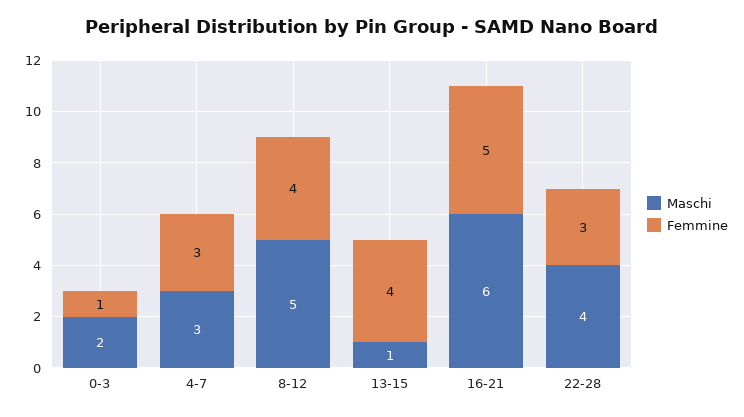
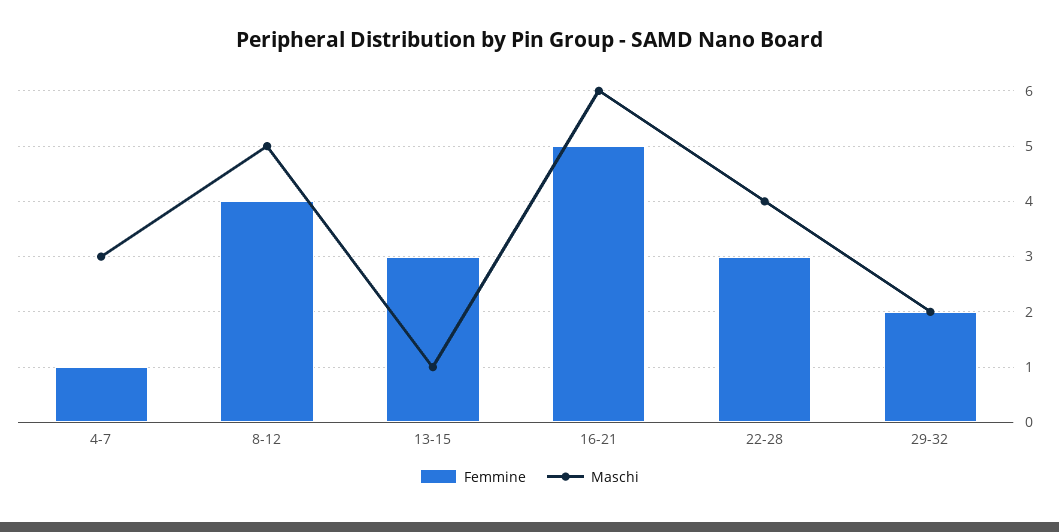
Maschi, 0-3: 2 -> none
Femmine, 0-3: 1 -> none
Femmine, 4-7: 3 -> 1
Femmine, 13-15: 4 -> 3
Femmine, 29-32: none -> 2
Maschi, 29-32: none -> 2

